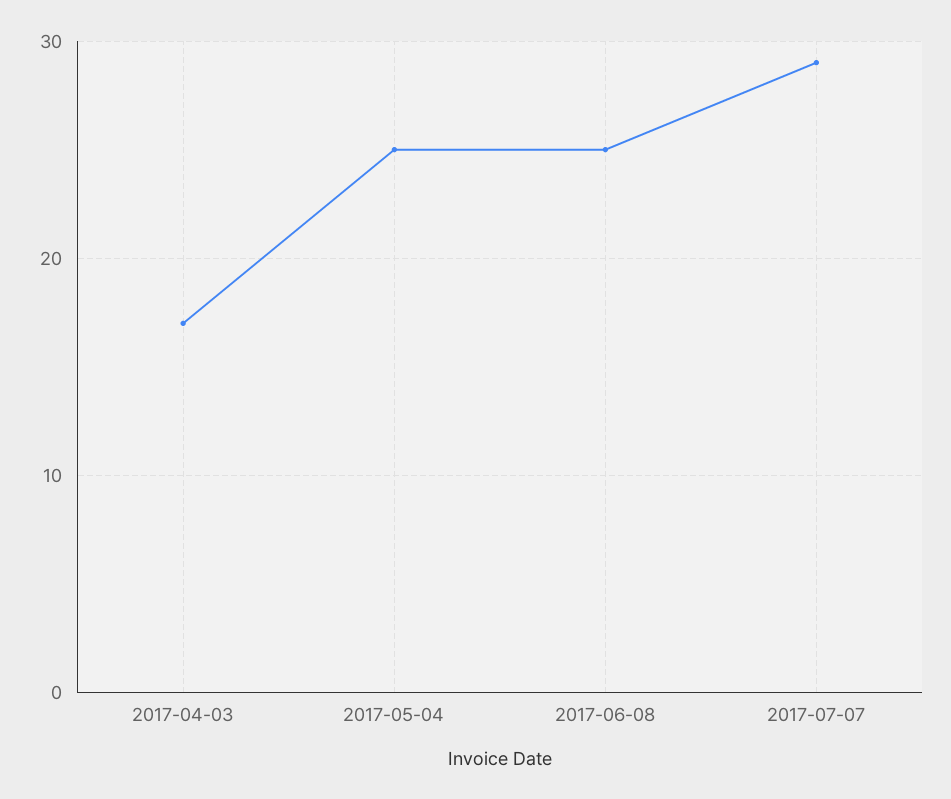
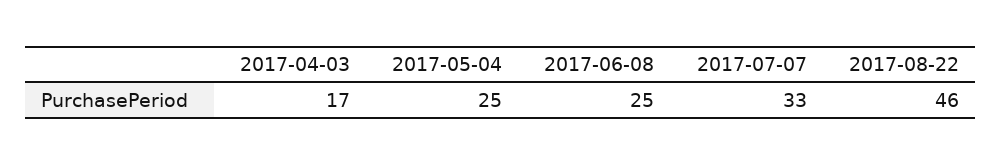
2017-07-07: 29 -> 33
2017-08-22: none -> 46

